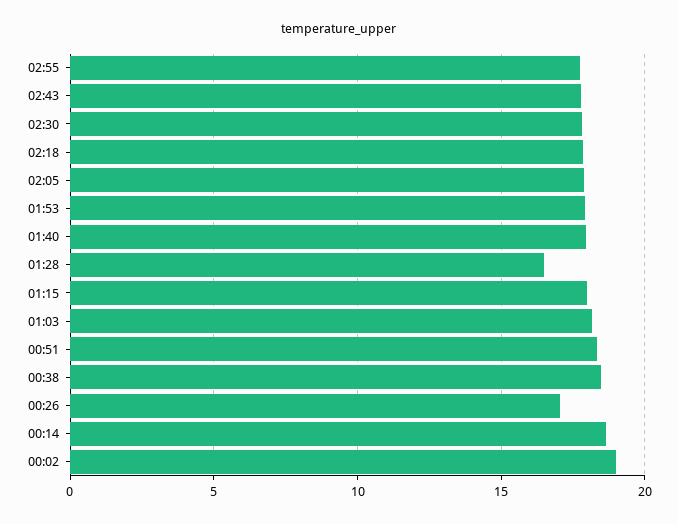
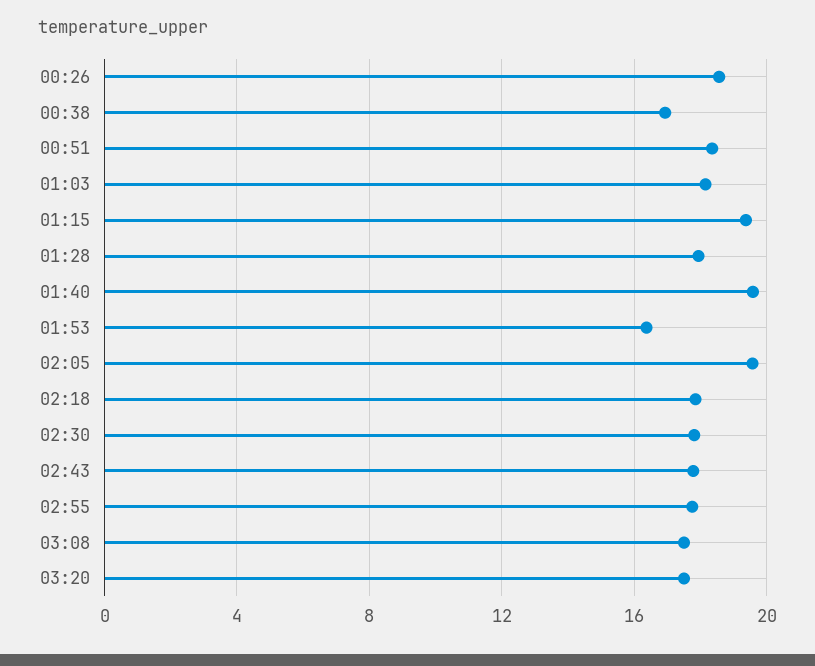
02:05: 18 -> 19.5
01:53: 18 -> 16.5
01:40: 18 -> 19.5
01:28: 16.5 -> 18
01:15: 18 -> 19.5
00:38: 18.5 -> 17
00:26: 17 -> 18.5
00:14: 18.5 -> none
00:02: 19 -> none
03:08: none -> 17.5
03:20: none -> 17.5

